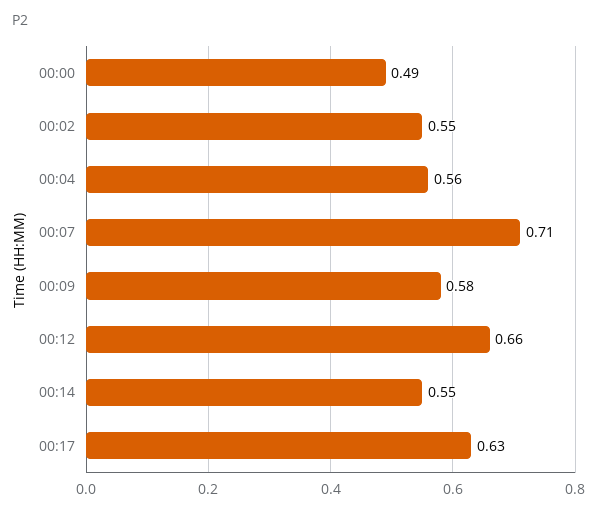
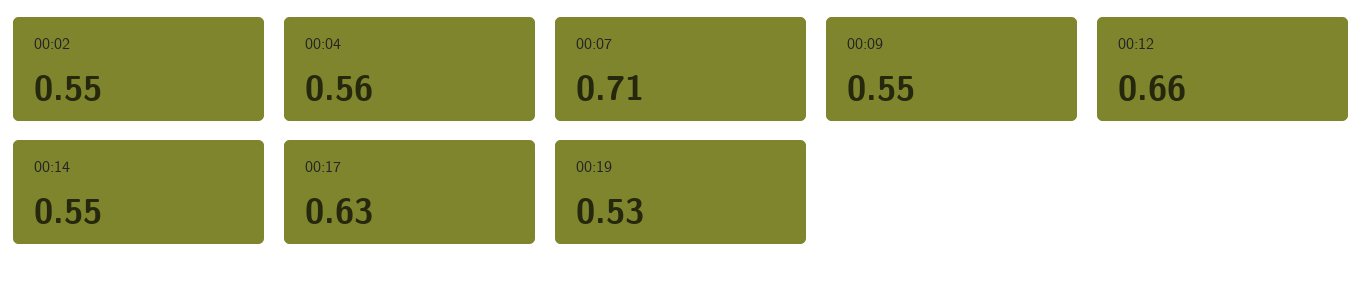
00:00: 0.49 -> none
00:09: 0.58 -> 0.55
00:19: none -> 0.53

